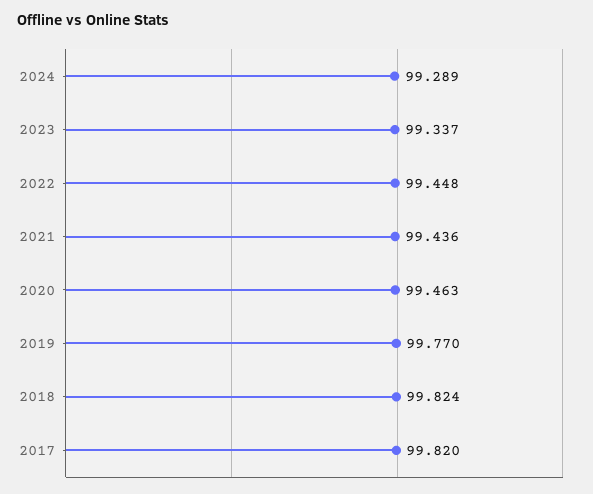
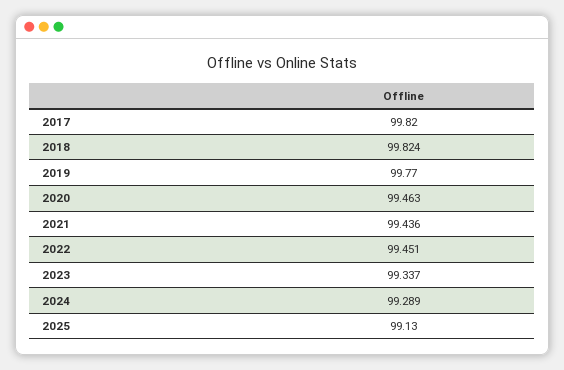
2022: 99.448 -> 99.451
2025: none -> 99.13

